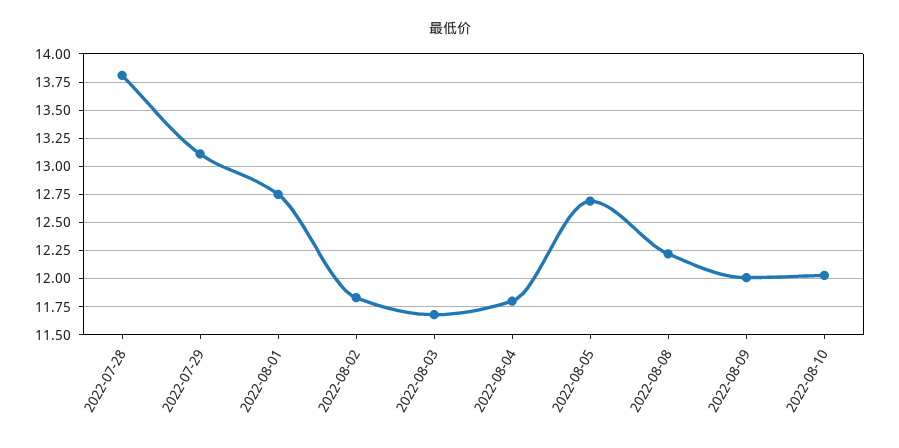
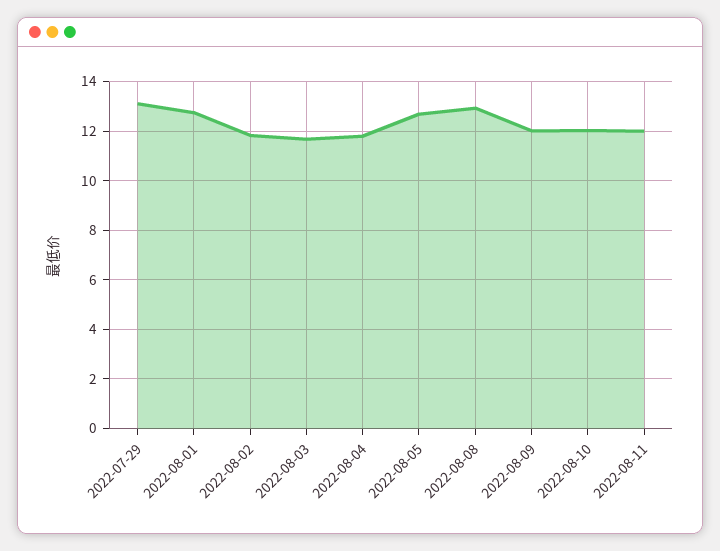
2022-07-28: 13.75 -> none
2022-08-08: 12.25 -> 13
2022-08-11: none -> 12

